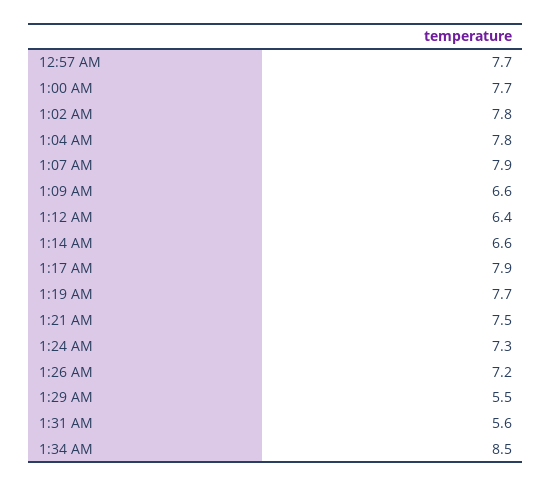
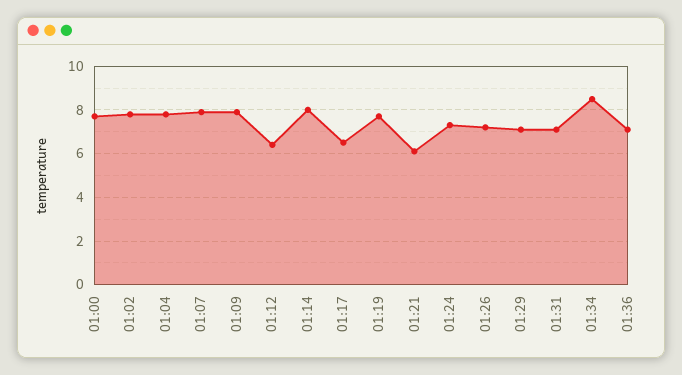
12:57 AM: 7.7 -> none
1:09 AM: 6.6 -> 8
1:14 AM: 6.6 -> 8
1:17 AM: 7.9 -> 6.5
1:21 AM: 7.5 -> 6
1:29 AM: 5.5 -> 7
1:31 AM: 5.6 -> 7
01:36: none -> 7

